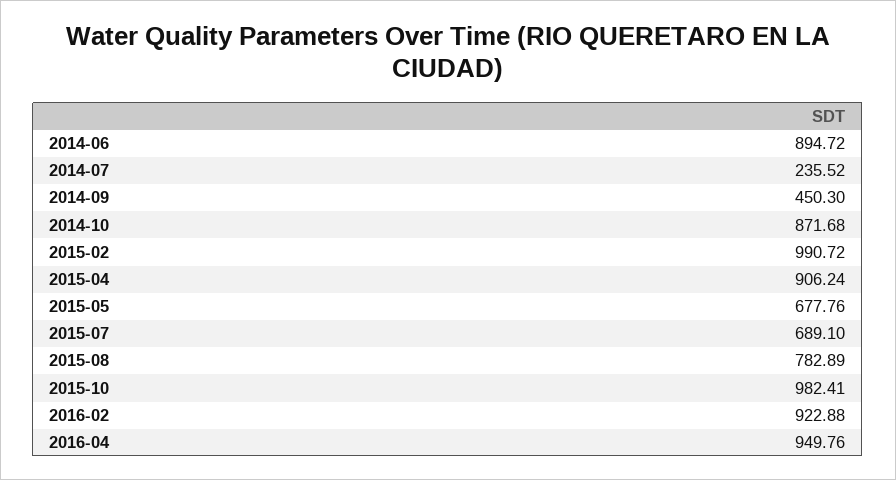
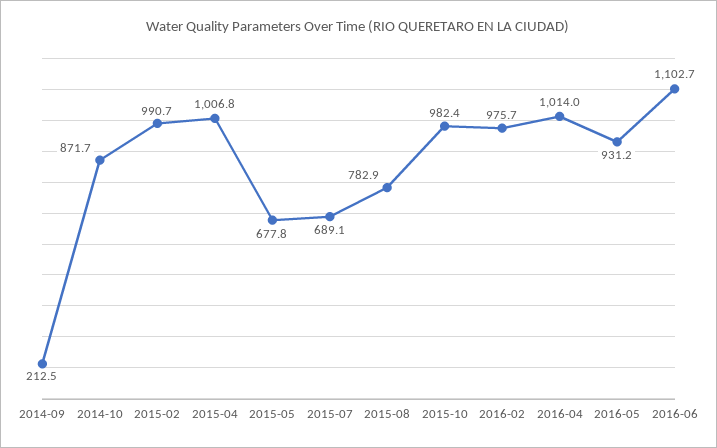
2014-06: 894.72 -> none
2014-07: 235.52 -> none
2014-09: 450.3 -> 212.5
2015-04: 906.24 -> 1006.8
2016-02: 922.88 -> 975.7
2016-04: 949.76 -> 1014
2016-05: none -> 931.2
2016-06: none -> 1102.7

